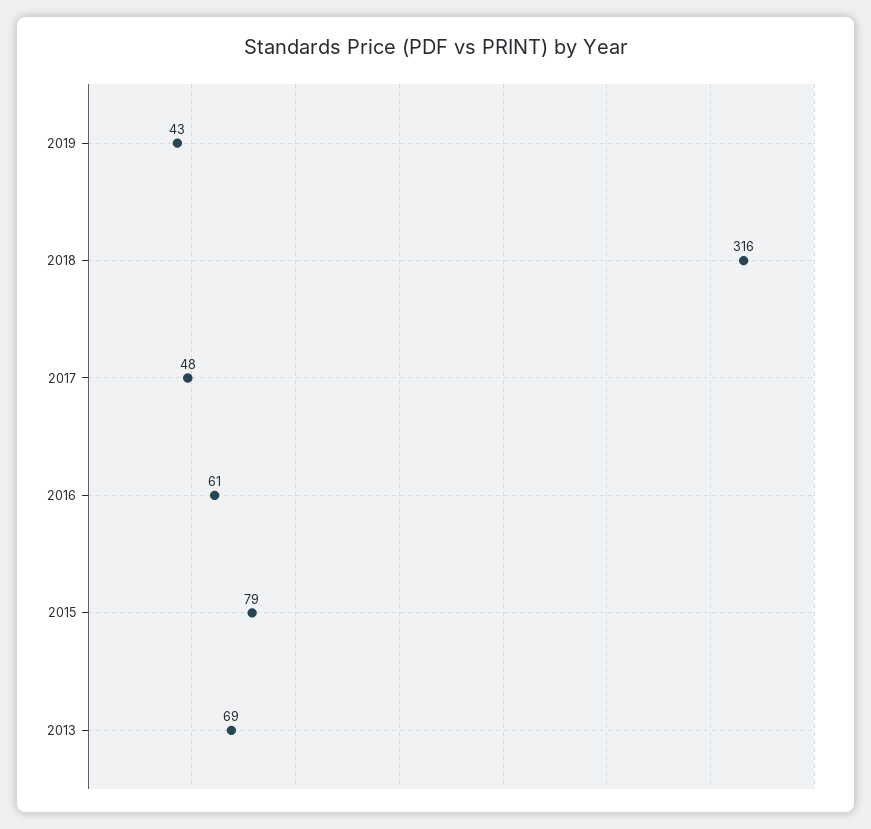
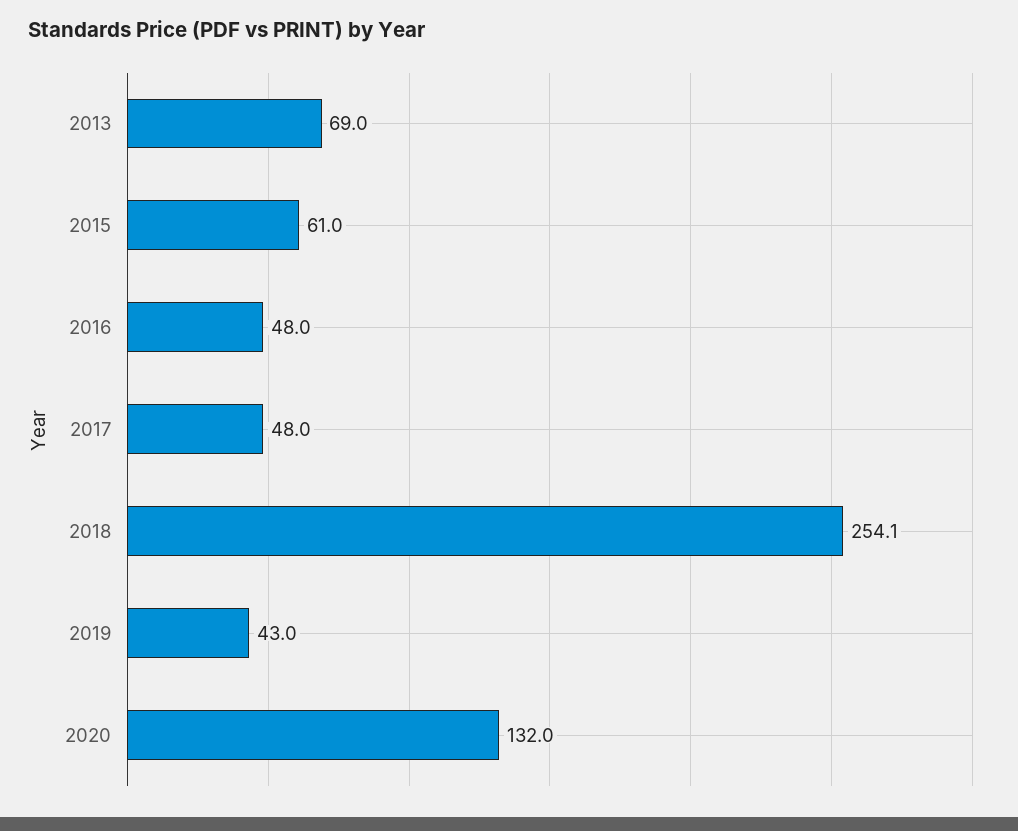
2018: 316 -> 254.1
2016: 61 -> 48
2015: 79 -> 61
2020: none -> 132

